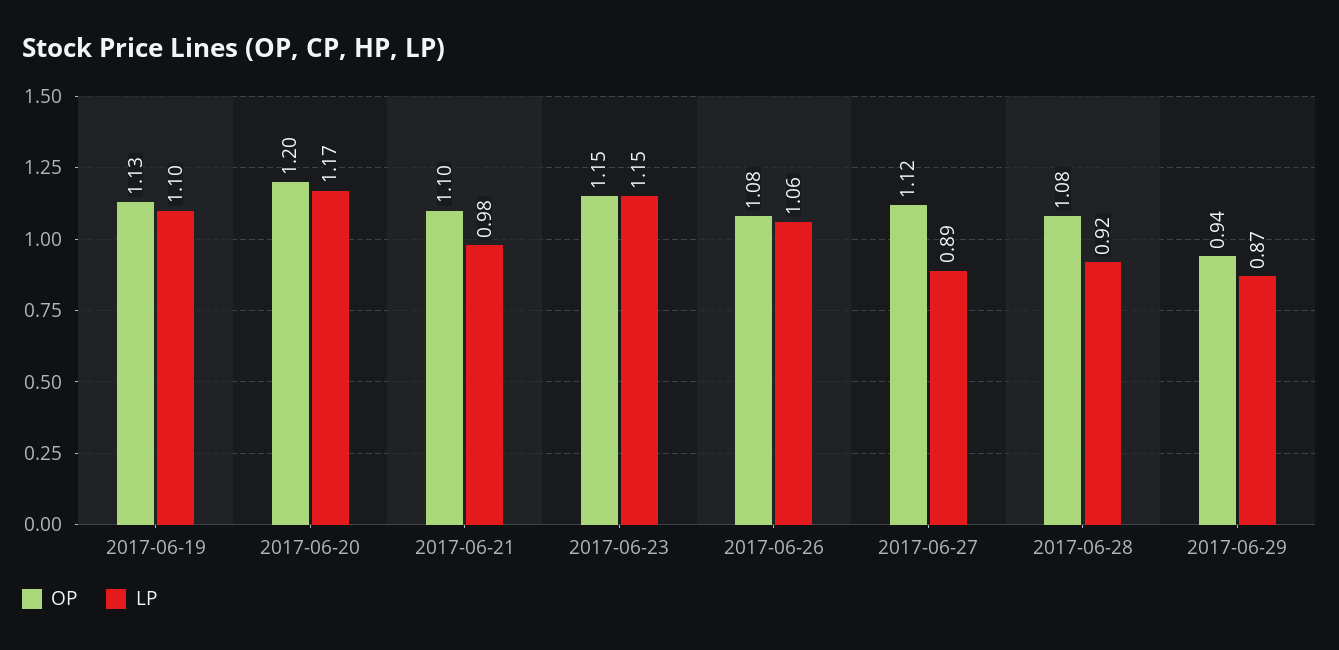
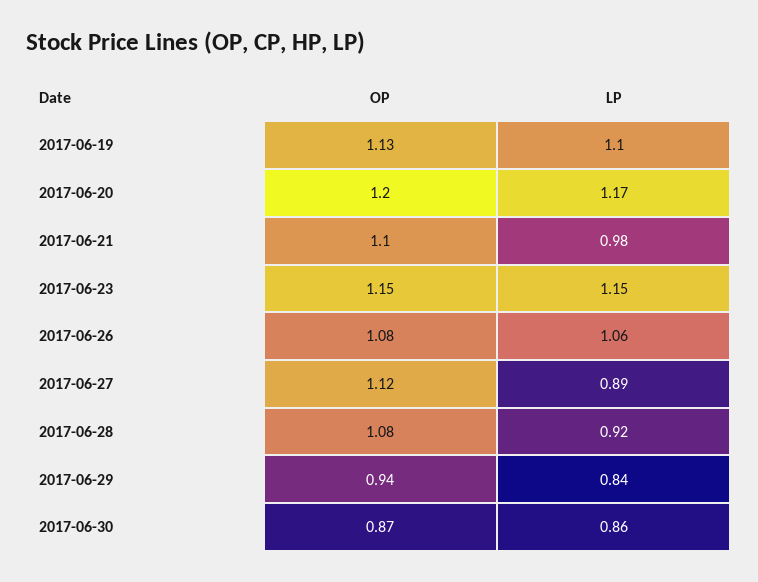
LP, 2017-06-29: 0.87 -> 0.84
OP, 2017-06-30: none -> 0.87
LP, 2017-06-30: none -> 0.86

